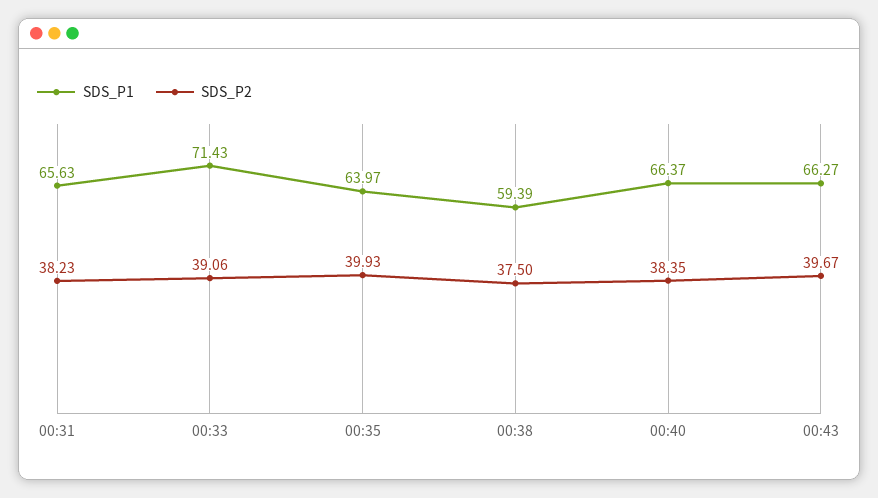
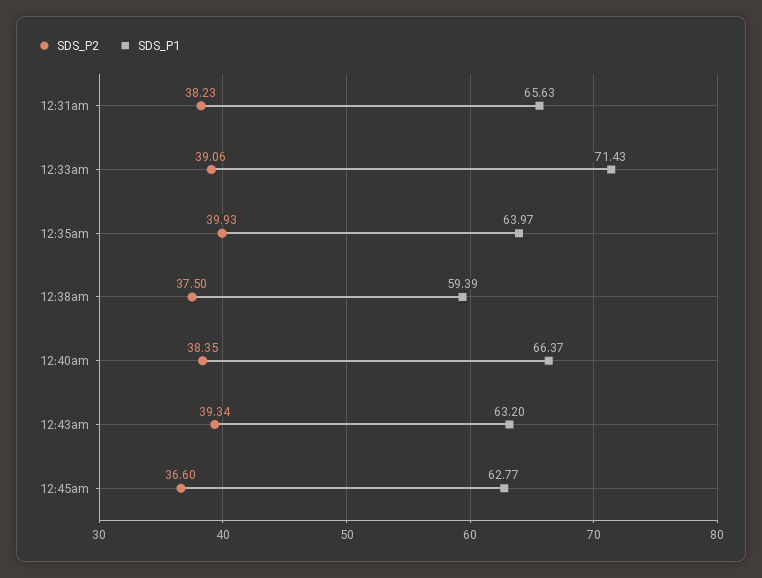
SDS_P1, 00:43: 66.27 -> 63.2
SDS_P2, 00:43: 39.67 -> 39.34
SDS_P2, 12:45am: none -> 36.6
SDS_P1, 12:45am: none -> 62.77

